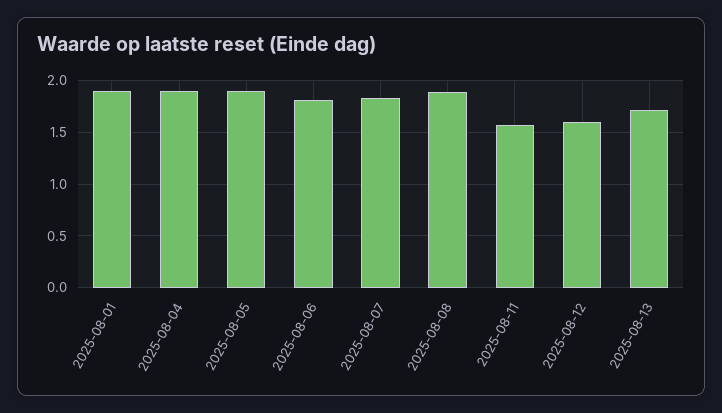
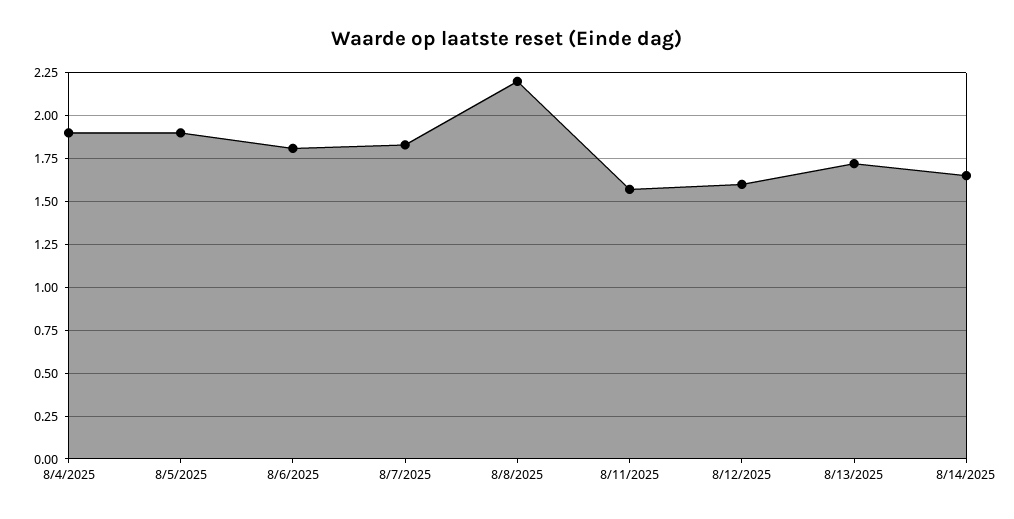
2025-08-01: 1.9 -> none
2025-08-08: 1.9 -> 2.2
8/14/2025: none -> 1.65

